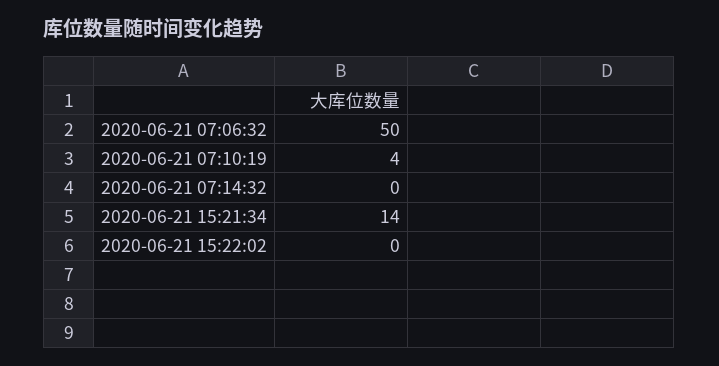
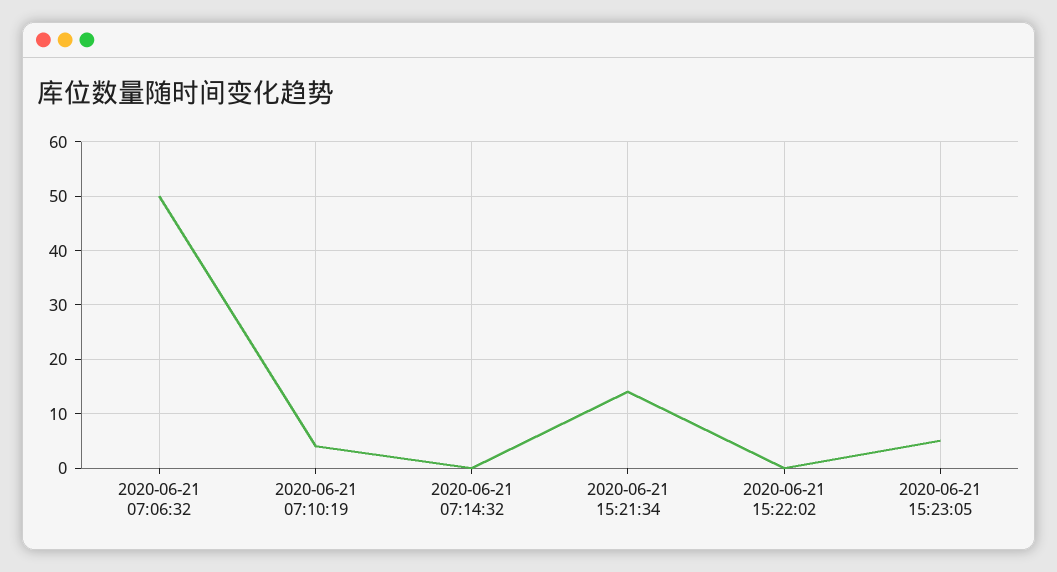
2020-06-21 15:23:05: none -> 5

